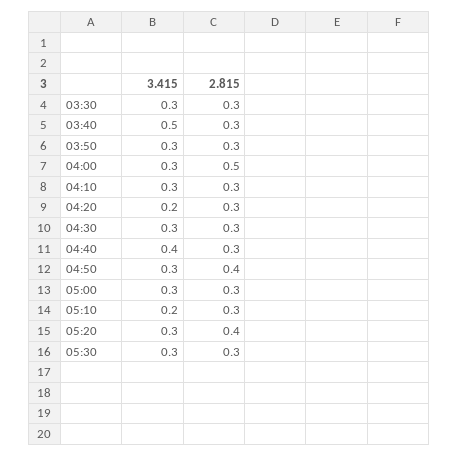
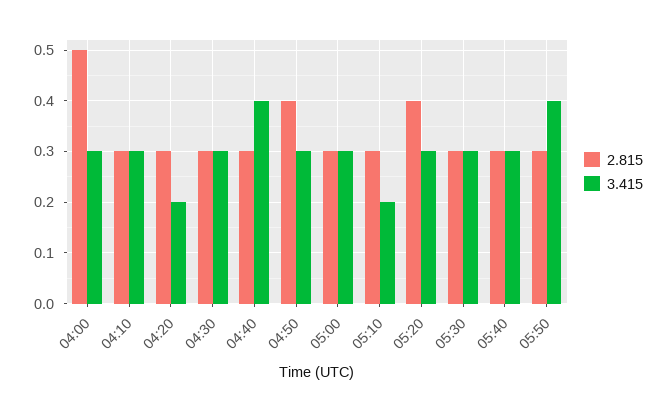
3.415, 03:30: 0.3 -> none
2.815, 03:30: 0.3 -> none
3.415, 03:40: 0.5 -> none
2.815, 03:40: 0.3 -> none
3.415, 03:50: 0.3 -> none
2.815, 03:50: 0.3 -> none
2.815, 05:40: none -> 0.3
3.415, 05:40: none -> 0.3
2.815, 05:50: none -> 0.3
3.415, 05:50: none -> 0.4

